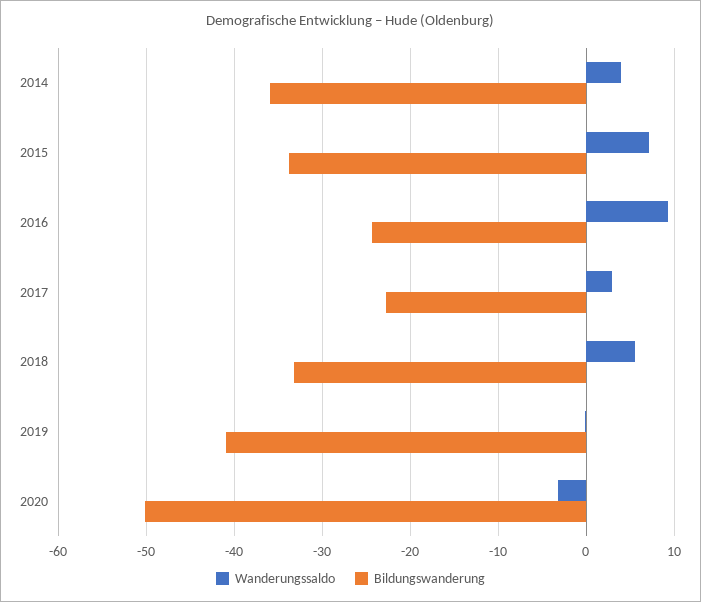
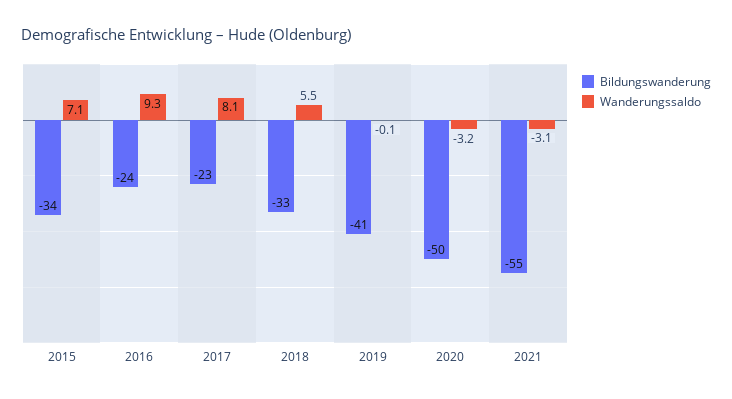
Wanderungssaldo, 2014: 4 -> none
Bildungswanderung, 2014: -36 -> none
Wanderungssaldo, 2017: 3 -> 8.1
Bildungswanderung, 2021: none -> -55
Wanderungssaldo, 2021: none -> -3.1

